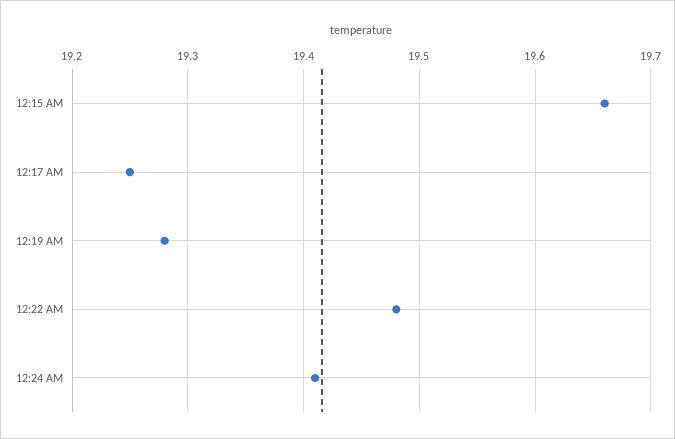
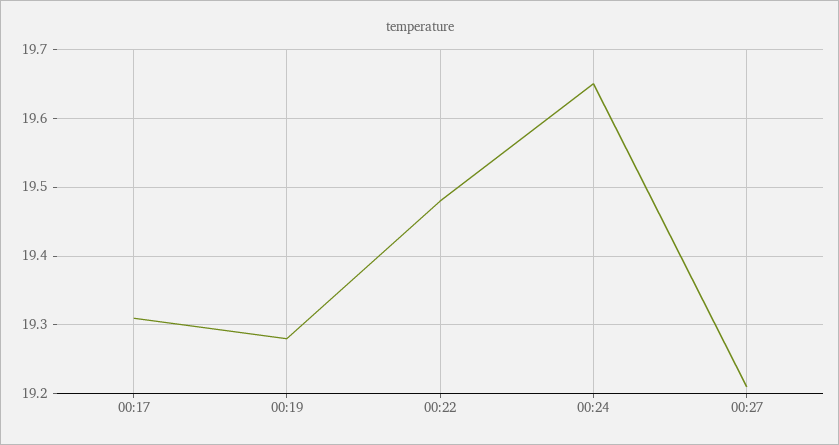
12:15 AM: 19.66 -> none
12:17 AM: 19.25 -> 19.31
12:24 AM: 19.41 -> 19.65
00:27: none -> 19.21

